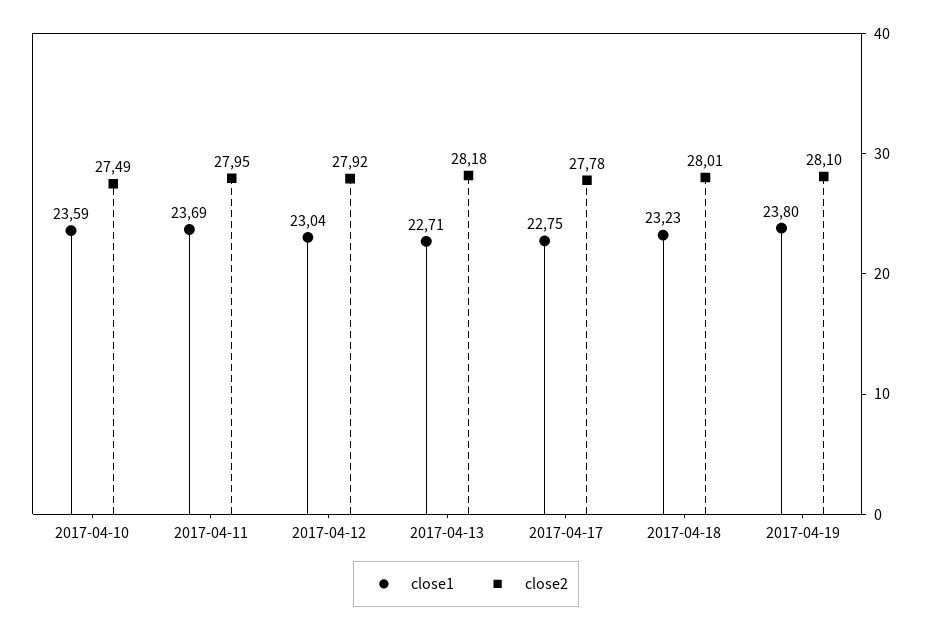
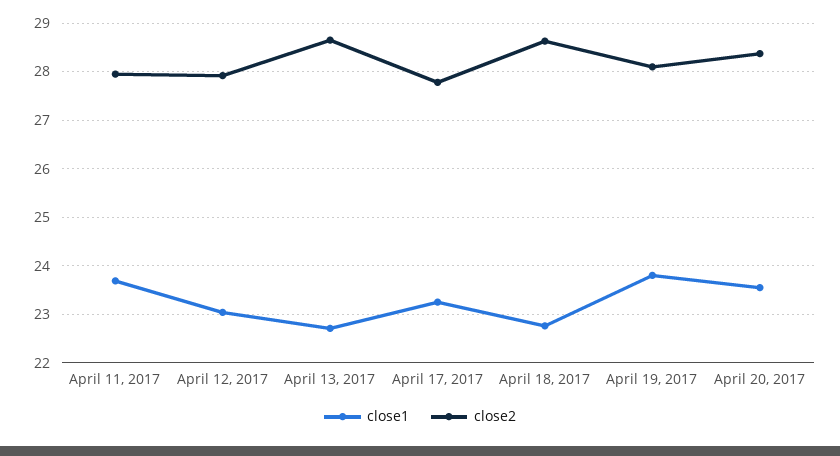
close1, 2017-04-10: 23.59 -> none
close2, 2017-04-10: 27.49 -> none
close2, 2017-04-13: 28.18 -> 28.6
close1, 2017-04-17: 22.75 -> 23.2
close1, 2017-04-18: 23.23 -> 22.8
close2, 2017-04-18: 28.01 -> 28.6
close1, April 20, 2017: none -> 23.6
close2, April 20, 2017: none -> 28.4

